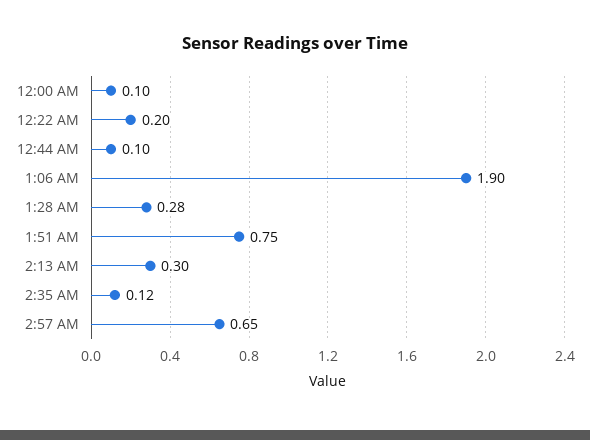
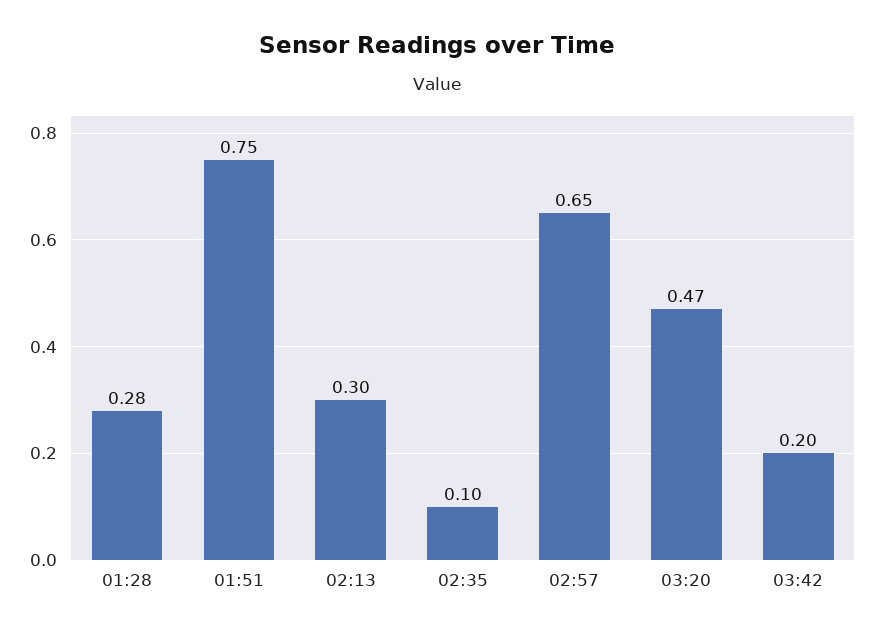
12:00 AM: 0.1 -> none
12:22 AM: 0.2 -> none
12:44 AM: 0.1 -> none
1:06 AM: 1.9 -> none
2:35 AM: 0.12 -> 0.1
03:20: none -> 0.47
03:42: none -> 0.2

